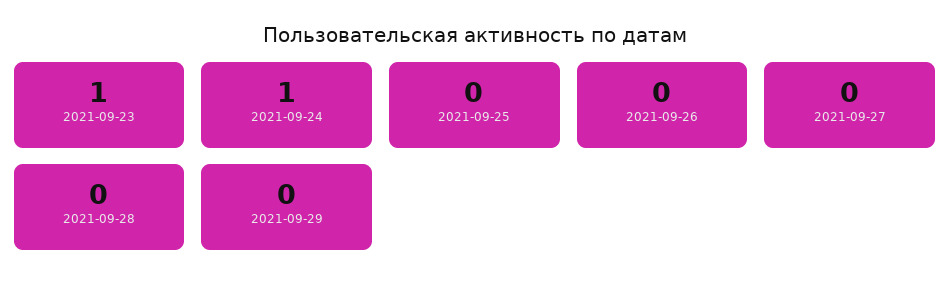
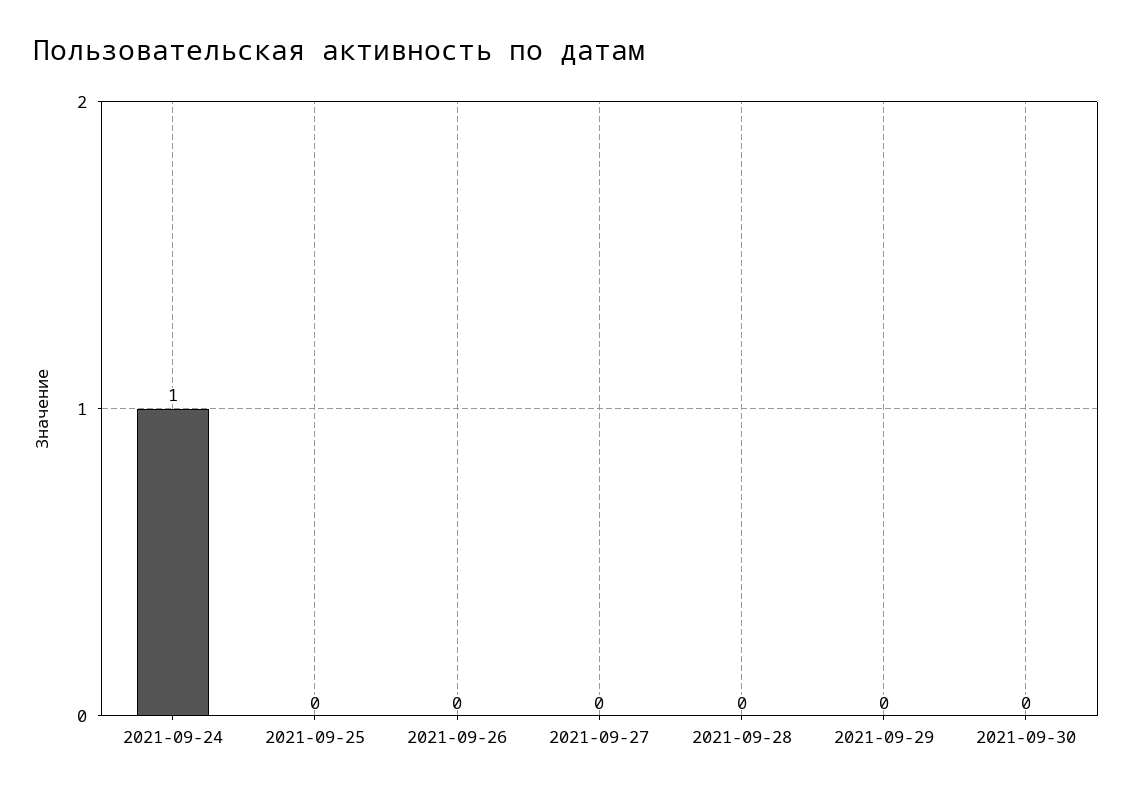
2021-09-23: 1 -> none
2021-09-30: none -> 0

